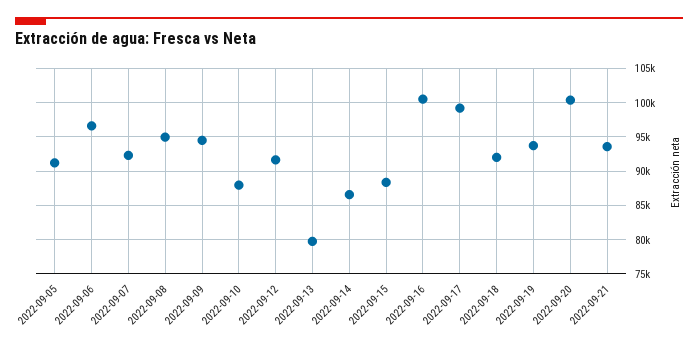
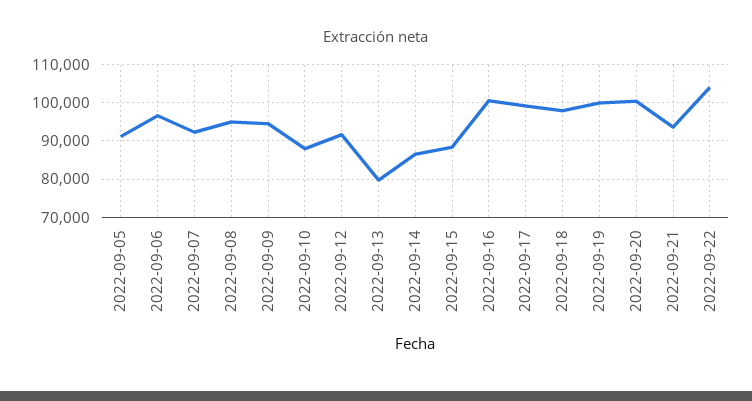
2022-09-18: 92000 -> 98000
2022-09-19: 94000 -> 100000
2022-09-22: none -> 104000

